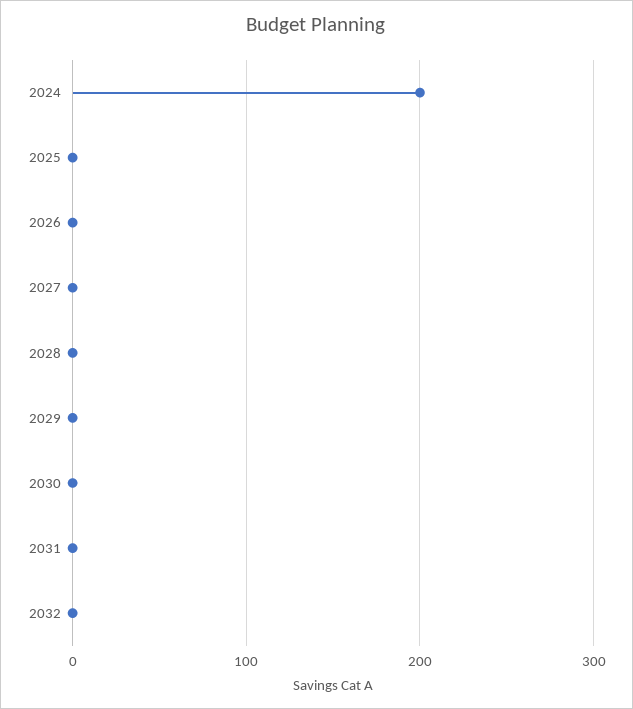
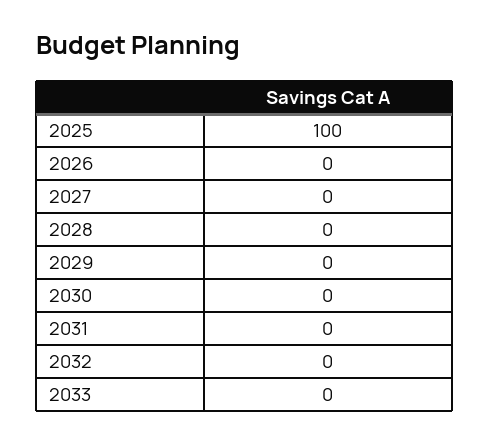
2024: 200 -> none
2025: 0 -> 100
2033: none -> 0

